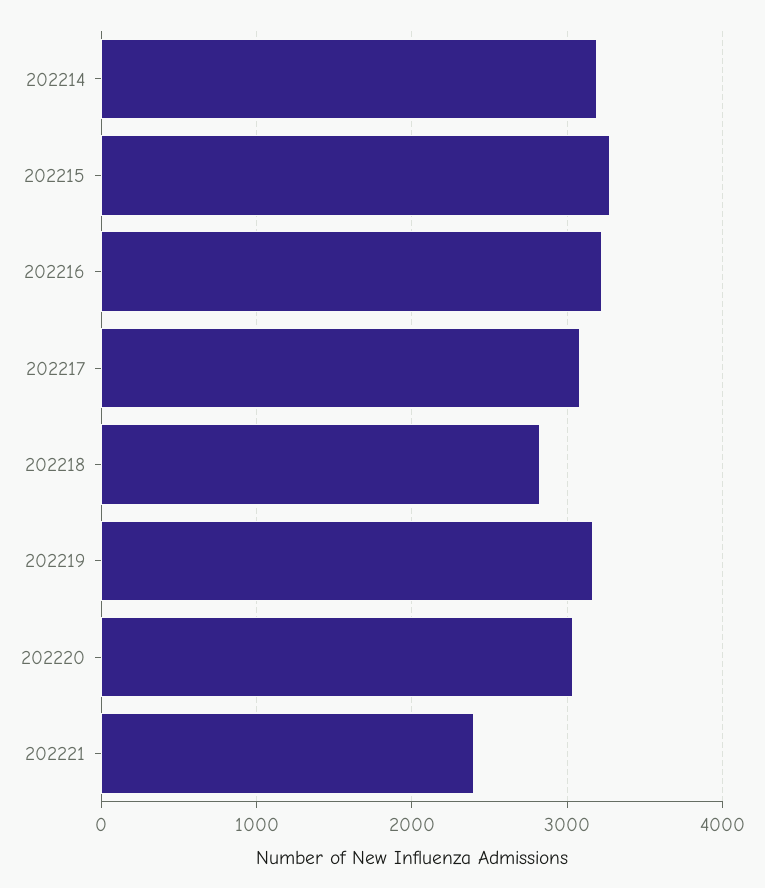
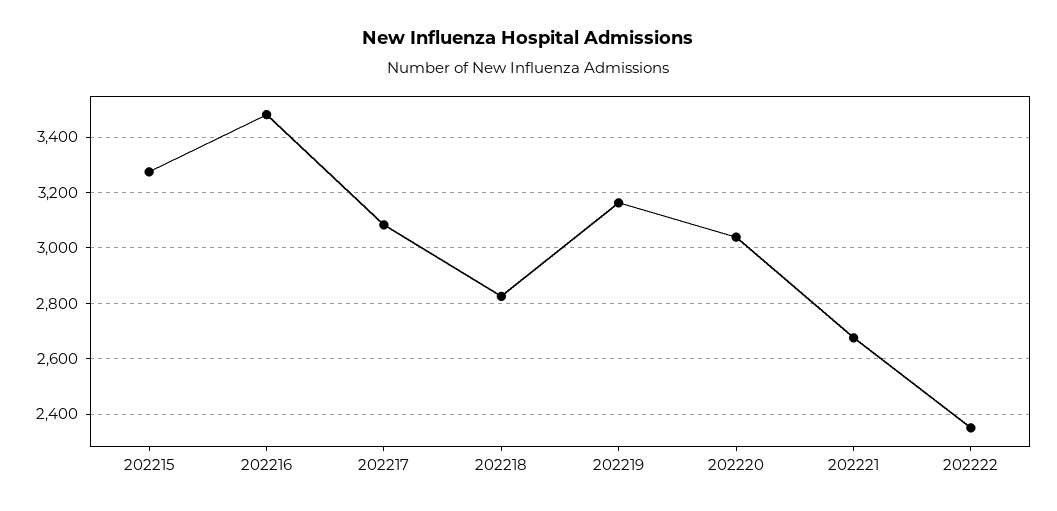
202214: 3200 -> none
202216: 3200 -> 3475
202221: 2400 -> 2675
202222: none -> 2350

